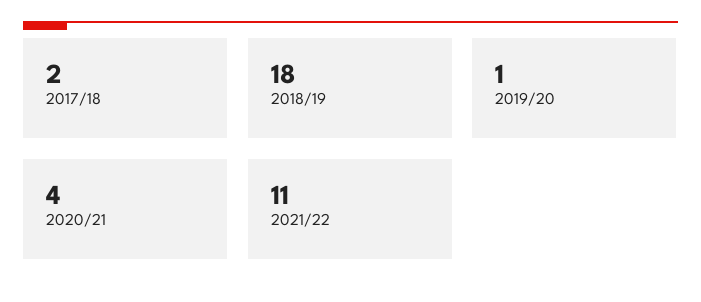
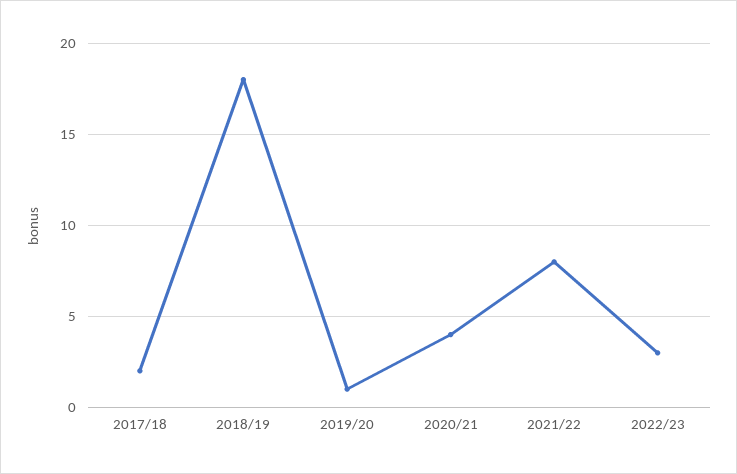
2021/22: 11 -> 8
2022/23: none -> 3

